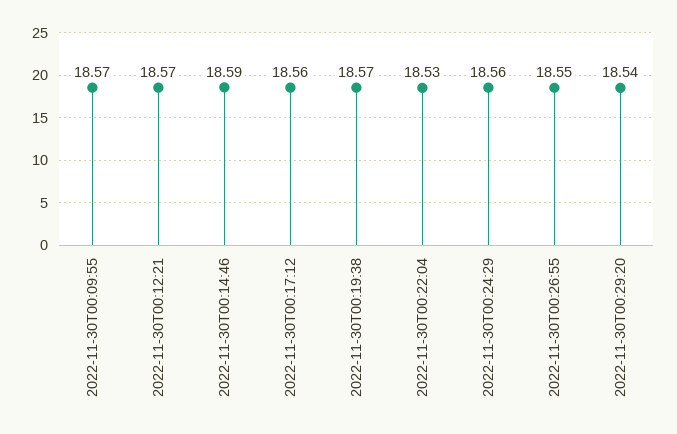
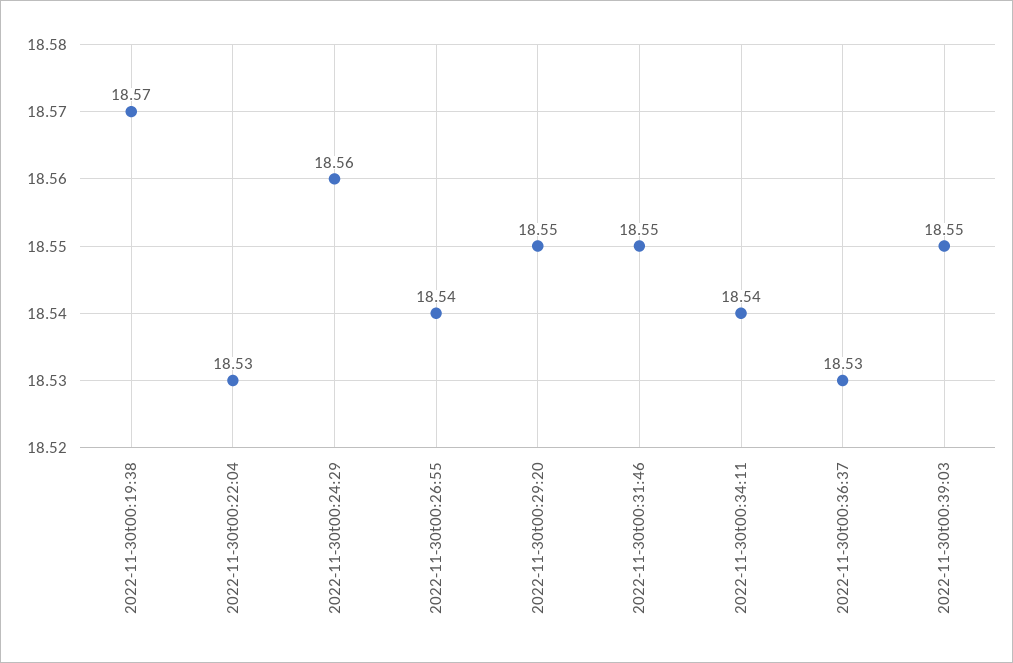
2022-11-30T00:09:55: 18.57 -> none
2022-11-30T00:12:21: 18.57 -> none
2022-11-30T00:14:46: 18.59 -> none
2022-11-30T00:17:12: 18.56 -> none
2022-11-30T00:26:55: 18.55 -> 18.54
2022-11-30T00:29:20: 18.54 -> 18.55
2022-11-30t00:31:46: none -> 18.55
2022-11-30t00:34:11: none -> 18.54
2022-11-30t00:36:37: none -> 18.53
2022-11-30t00:39:03: none -> 18.55

